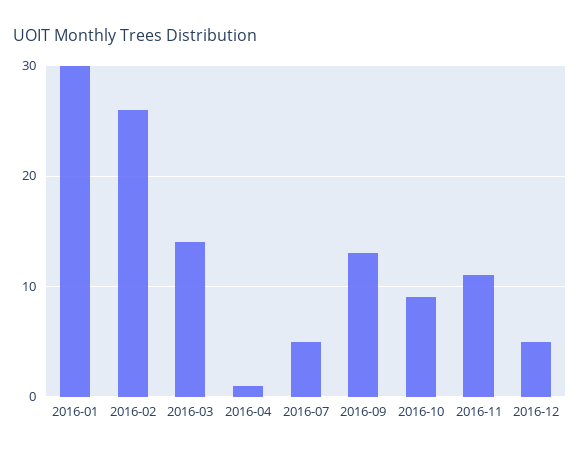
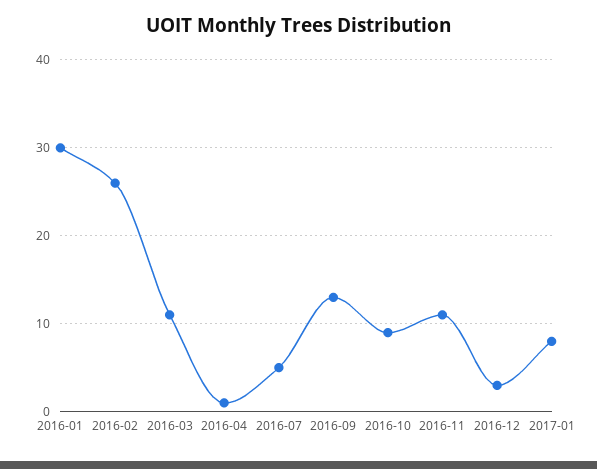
2016-03: 14 -> 11
2016-12: 5 -> 3
2017-01: none -> 8

